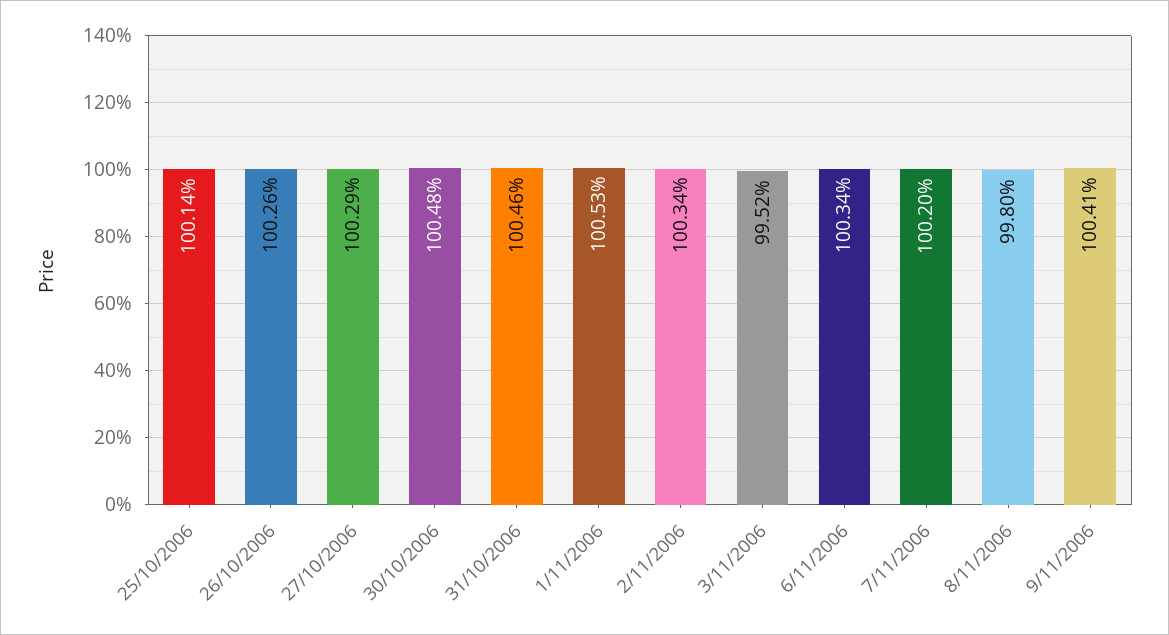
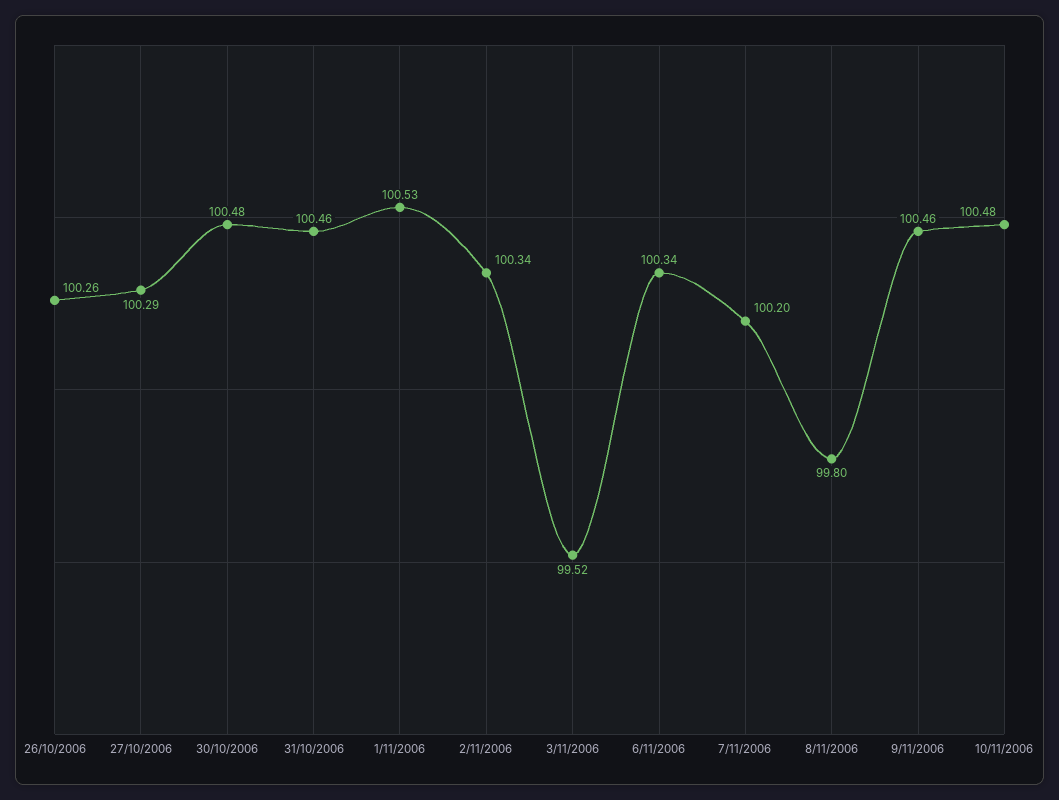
25/10/2006: 100.14 -> none
9/11/2006: 100.41 -> 100.46
10/11/2006: none -> 100.48

